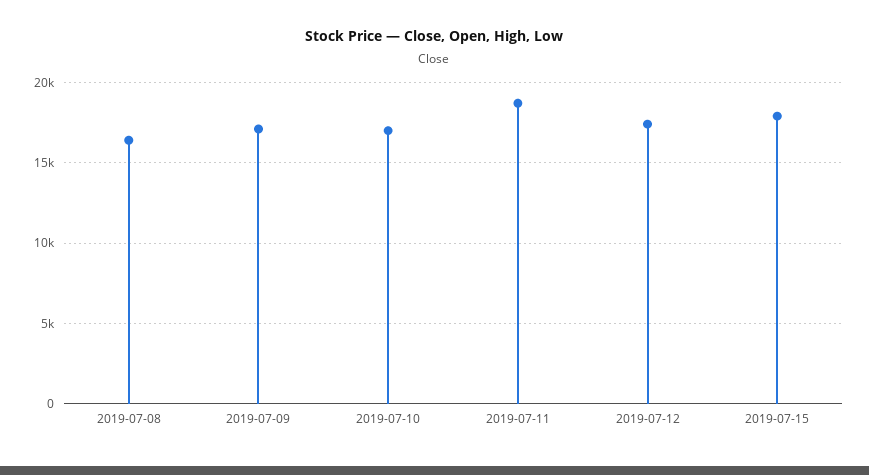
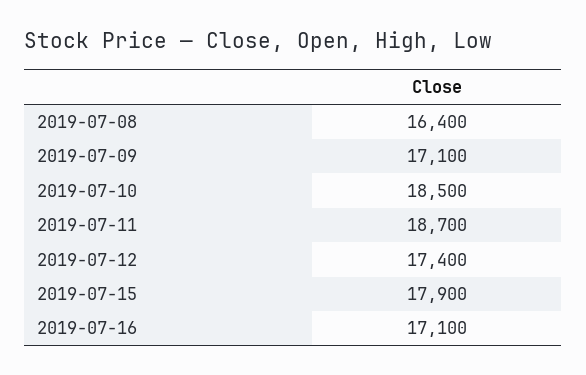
2019-07-10: 17000 -> 18500
2019-07-16: none -> 17100

